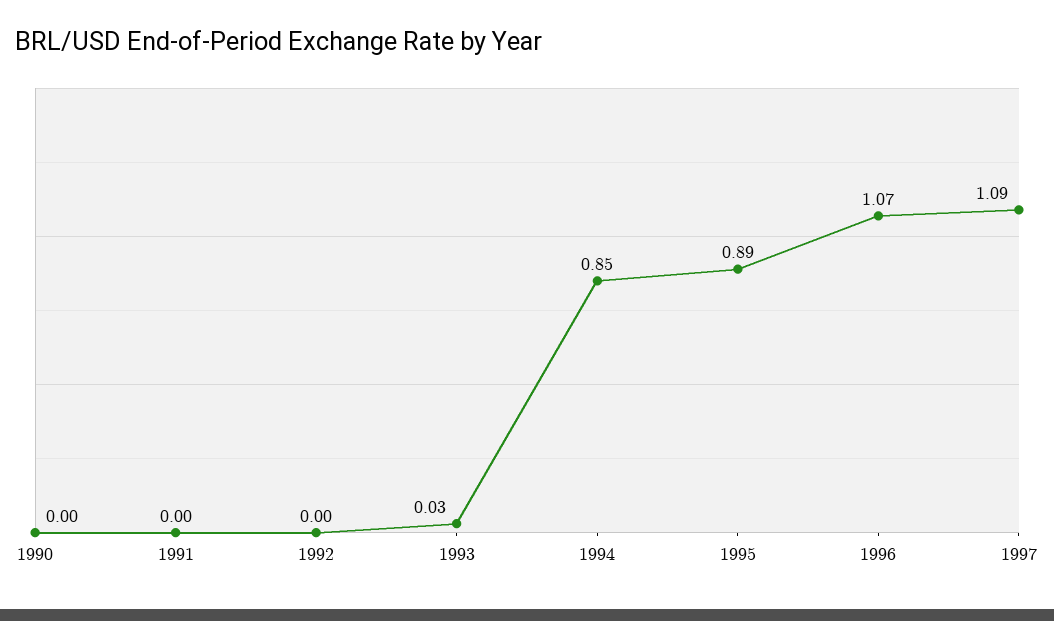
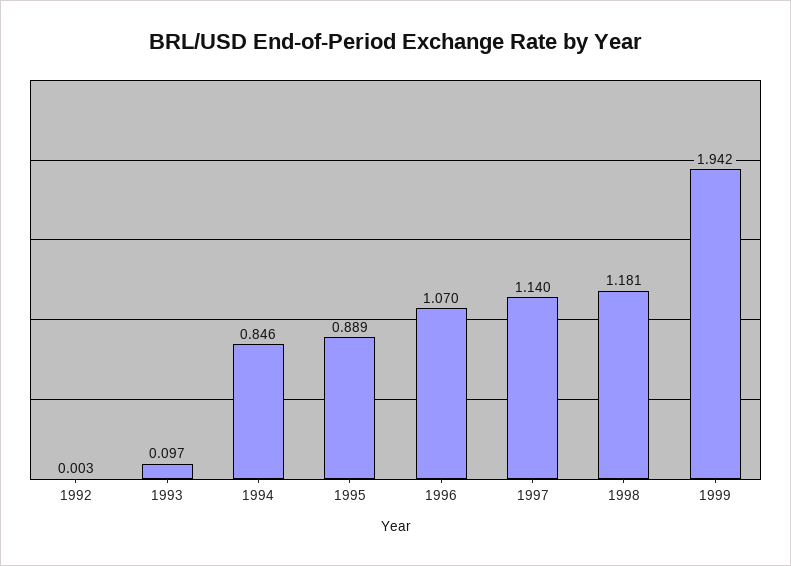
1990: 0 -> none
1991: 0 -> none
1993: 0.03 -> 0.097
1997: 1.09 -> 1.14
1998: none -> 1.181
1999: none -> 1.942

